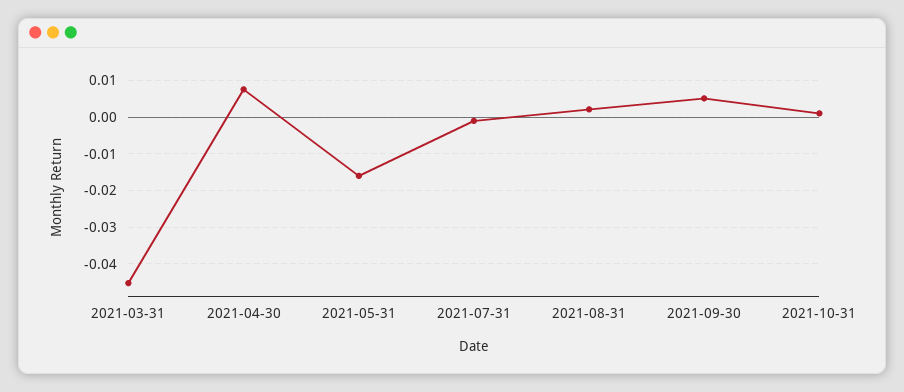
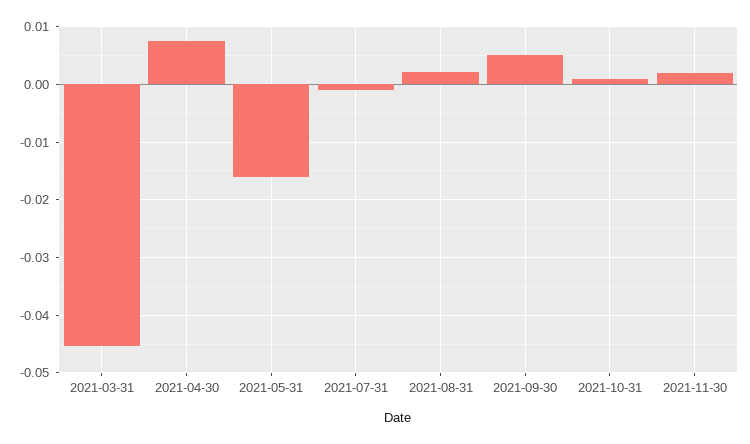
2021-11-30: none -> 0.002

